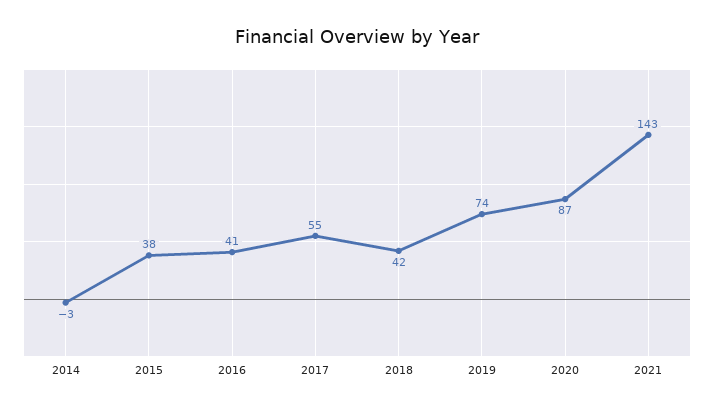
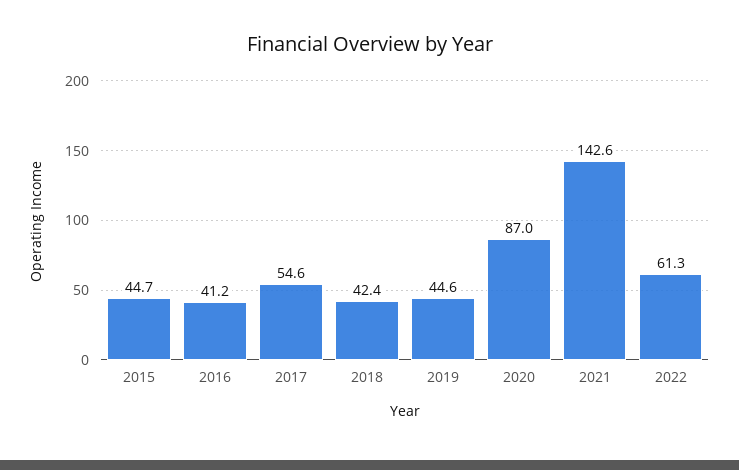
2014: -3 -> none
2015: 38 -> 44.7
2019: 74 -> 44.6
2022: none -> 61.3

